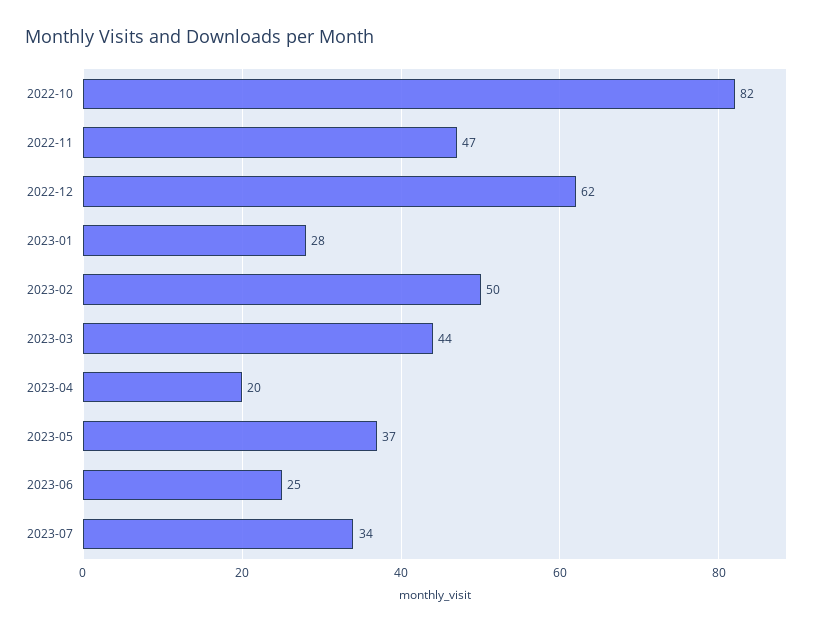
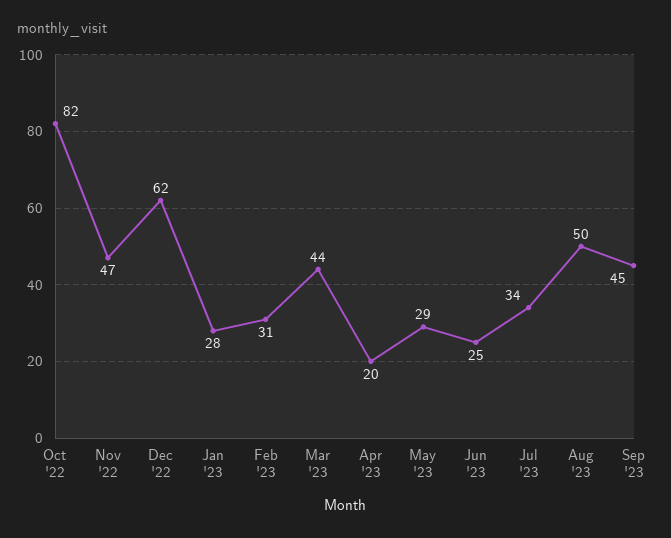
2023-02: 50 -> 31
2023-05: 37 -> 29
Aug '23: none -> 50
Sep '23: none -> 45

